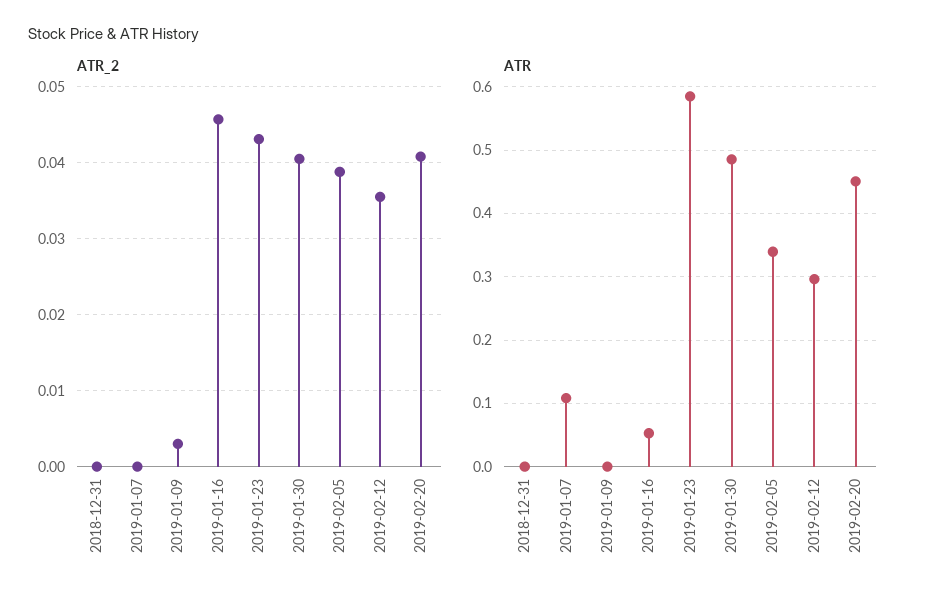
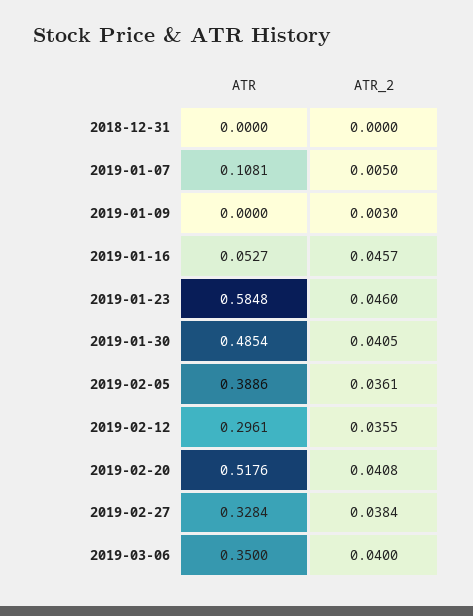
ATR_2, 2019-01-07: 0 -> 0.005
ATR_2, 2019-01-23: 0.043 -> 0.046
ATR_2, 2019-02-05: 0.039 -> 0.0361
ATR, 2019-02-05: 0.34 -> 0.3886
ATR, 2019-02-20: 0.45 -> 0.5176
ATR, 2019-02-27: none -> 0.3284
ATR_2, 2019-02-27: none -> 0.0384
ATR, 2019-03-06: none -> 0.35
ATR_2, 2019-03-06: none -> 0.04

